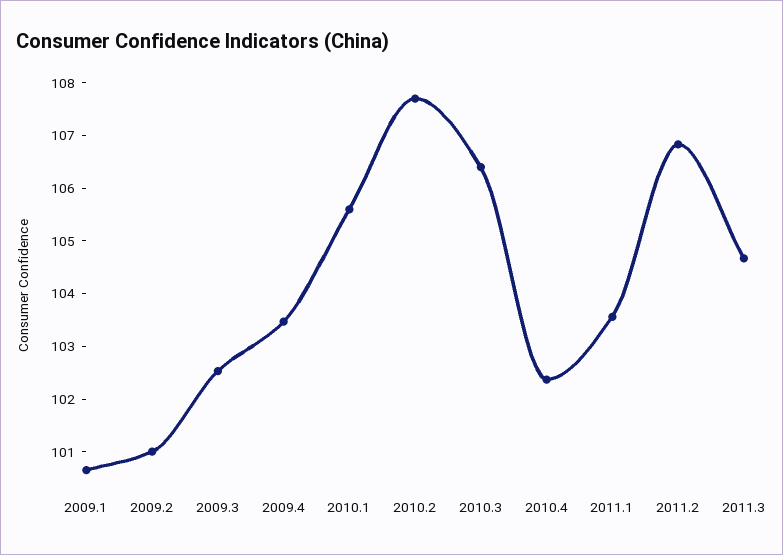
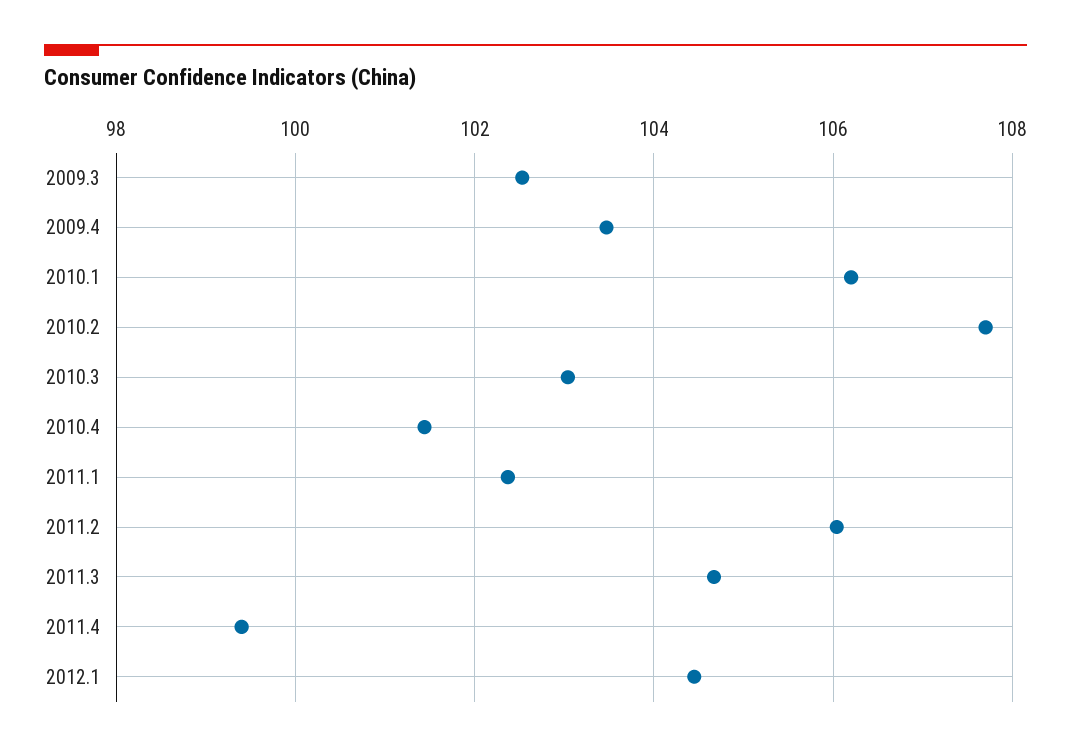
2009.1: 100.6 -> none
2009.2: 101 -> none
2010.1: 105.6 -> 106.2
2010.3: 106.4 -> 103
2010.4: 102.4 -> 101.4
2011.1: 103.6 -> 102.4
2011.2: 106.8 -> 106
2011.4: none -> 99.4
2012.1: none -> 104.4

